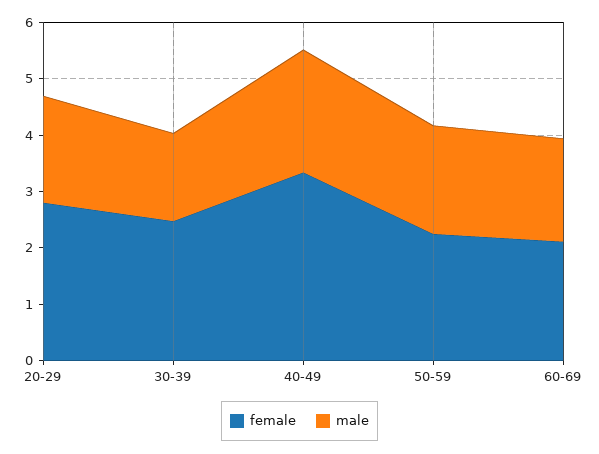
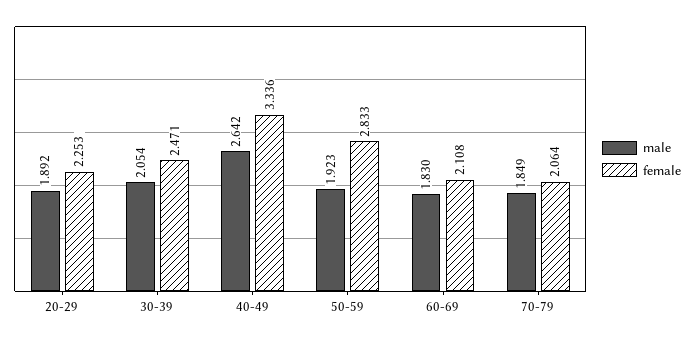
female, 20-29: 2.8 -> 2.253
male, 30-39: 1.6 -> 2.054
male, 40-49: 2.2 -> 2.642
female, 50-59: 2.2 -> 2.833
male, 70-79: none -> 1.849
female, 70-79: none -> 2.064

